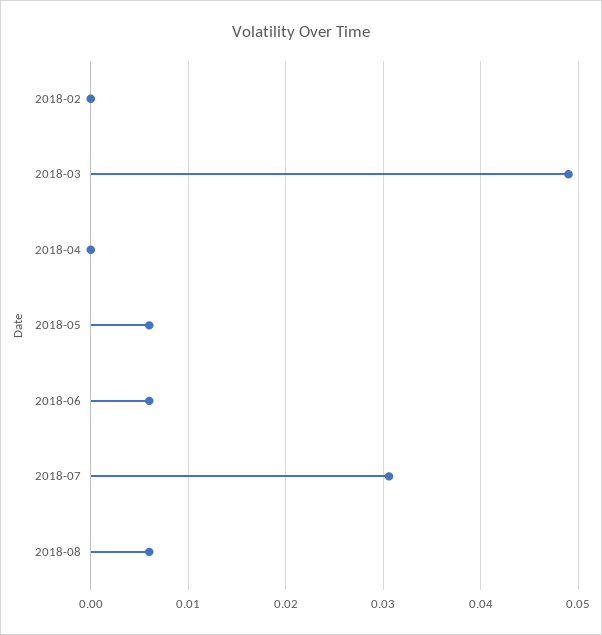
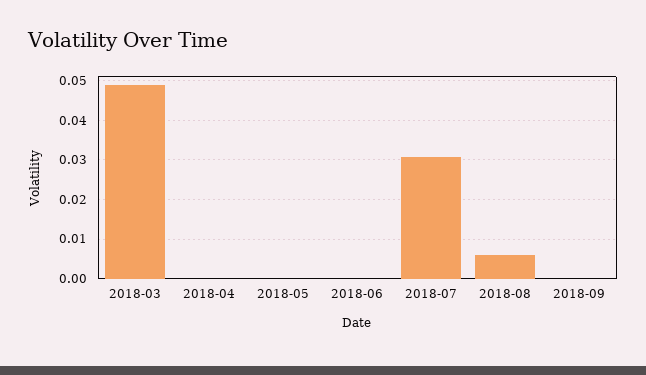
2018-02: 0 -> none
2018-05: 0.006 -> 0
2018-06: 0.006 -> 0
2018-09: none -> 0

